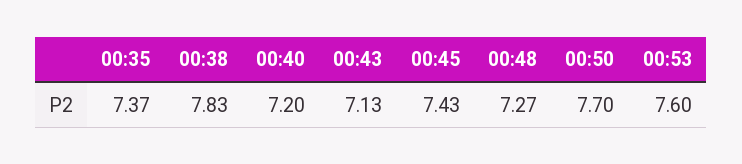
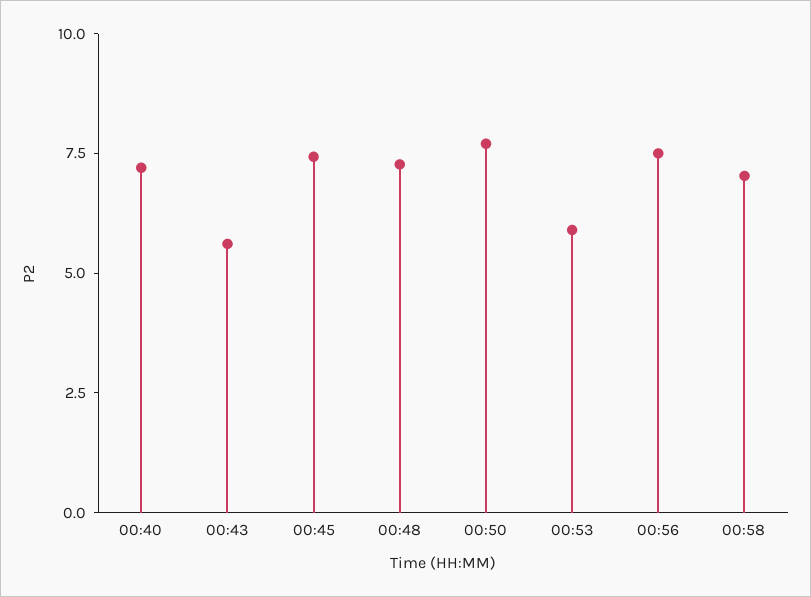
00:35: 7.37 -> none
00:38: 7.83 -> none
00:43: 7.13 -> 5.5
00:53: 7.6 -> 6
00:56: none -> 7.5
00:58: none -> 7

